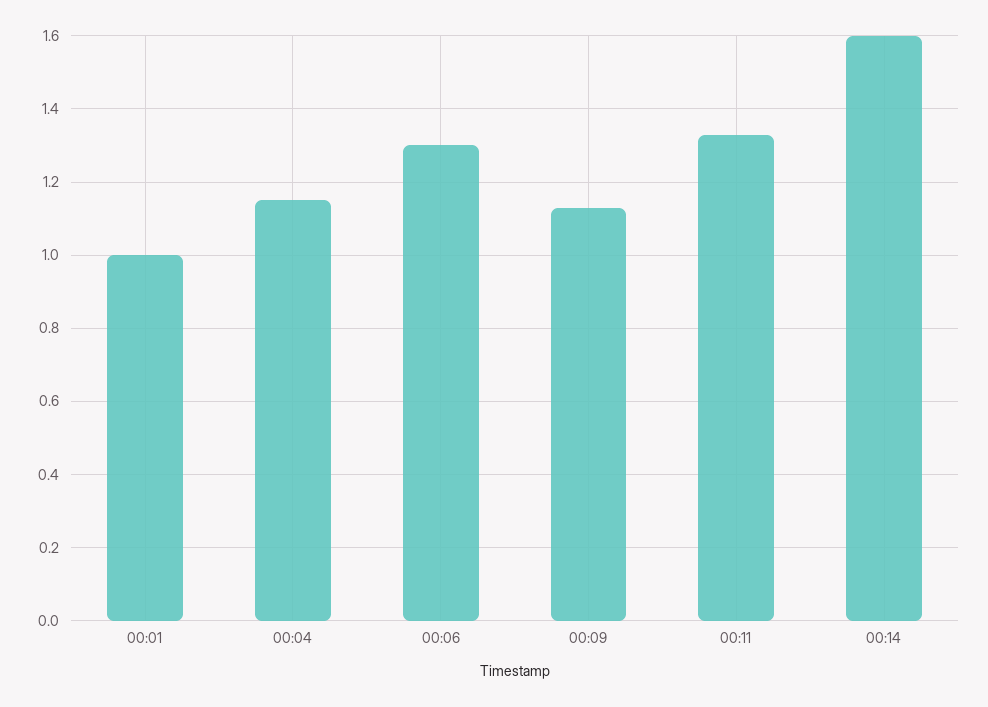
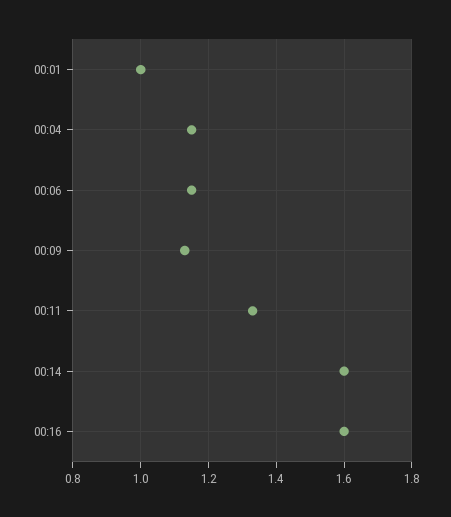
00:06: 1.3 -> 1.15
00:16: none -> 1.6

